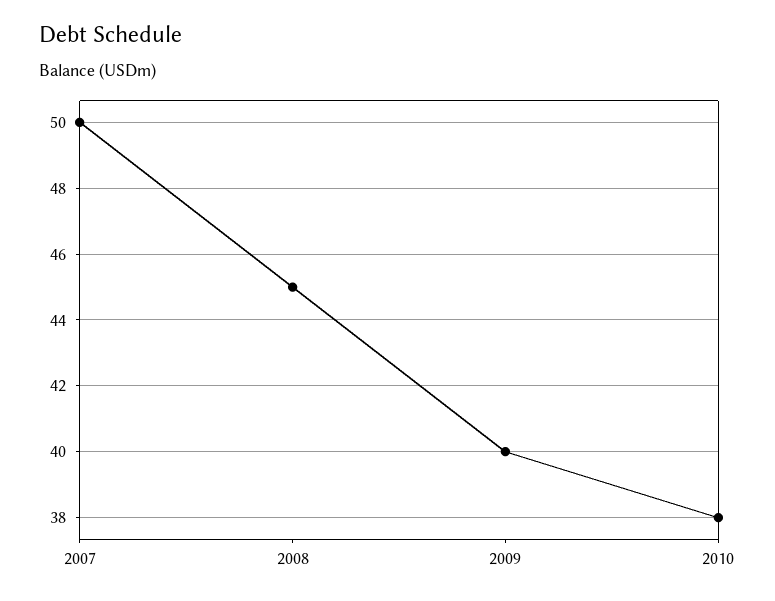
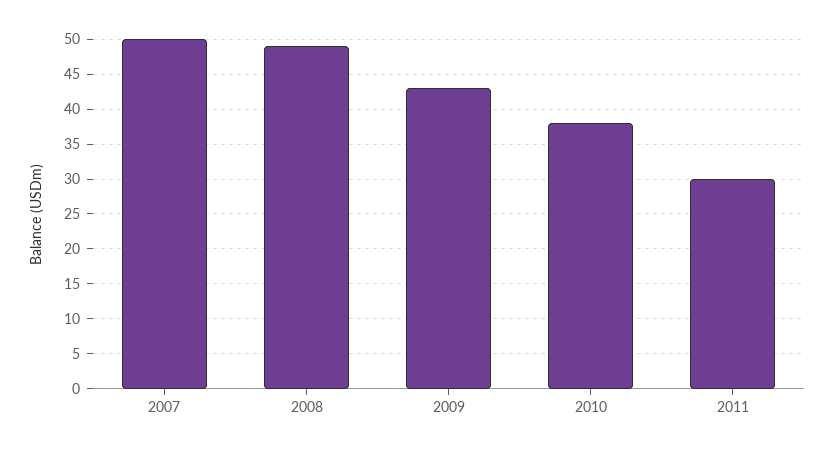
2008: 45 -> 49
2009: 40 -> 43
2011: none -> 30

